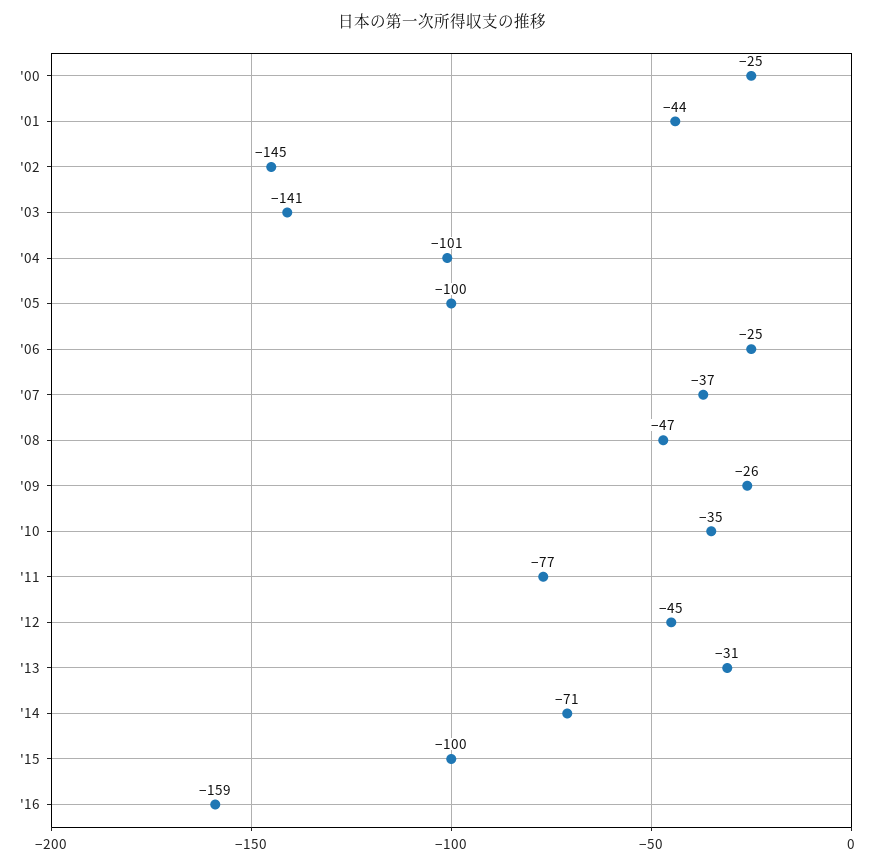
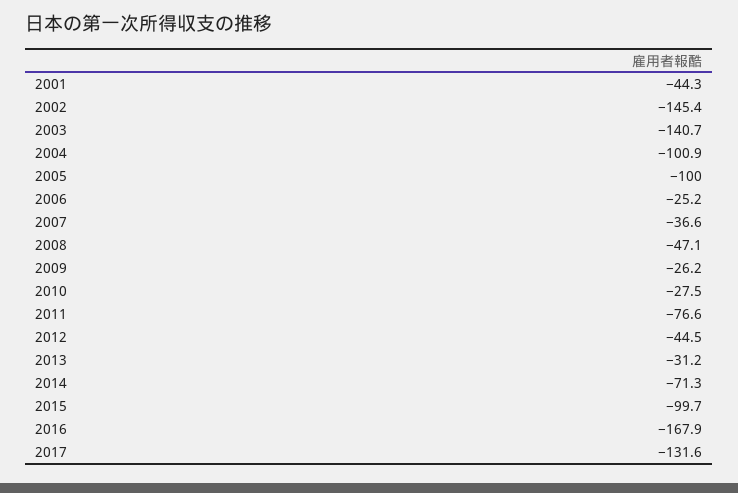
'00: -25 -> none
'10: -35 -> -27.5
'16: -159 -> -167.9
2017: none -> -131.6

